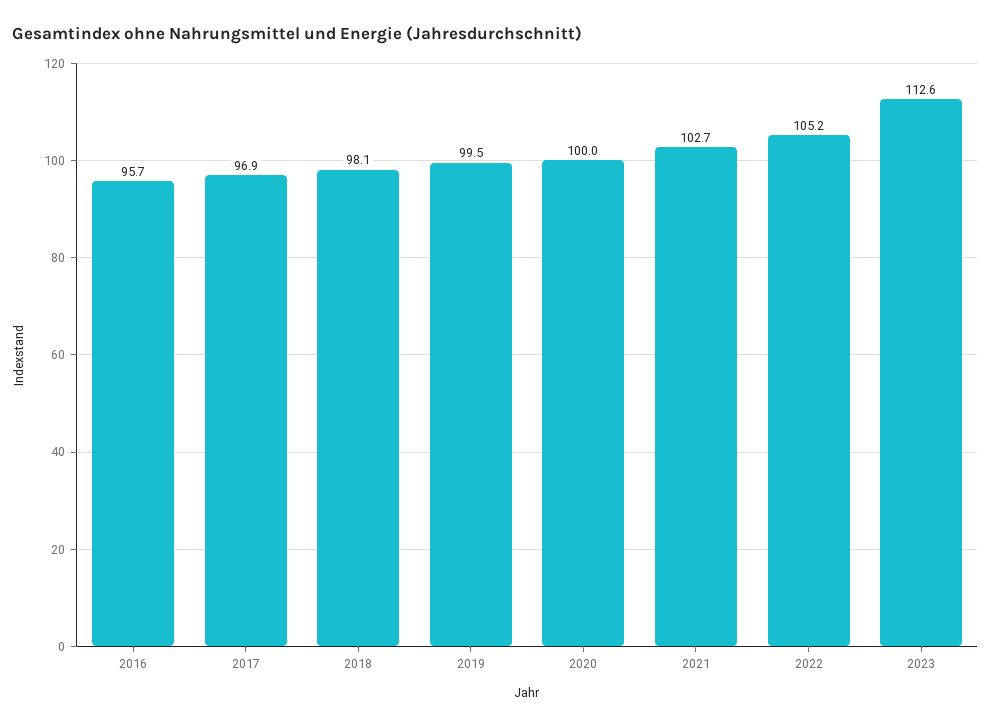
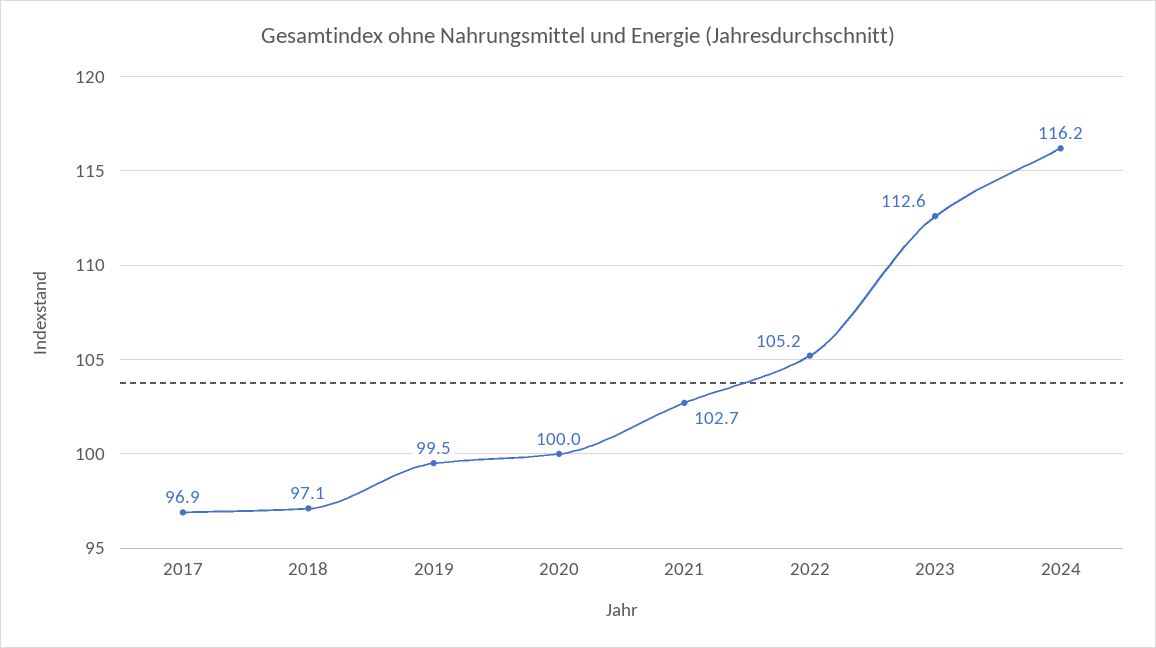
2016: 95.7 -> none
2018: 98.1 -> 97.1
2024: none -> 116.2

